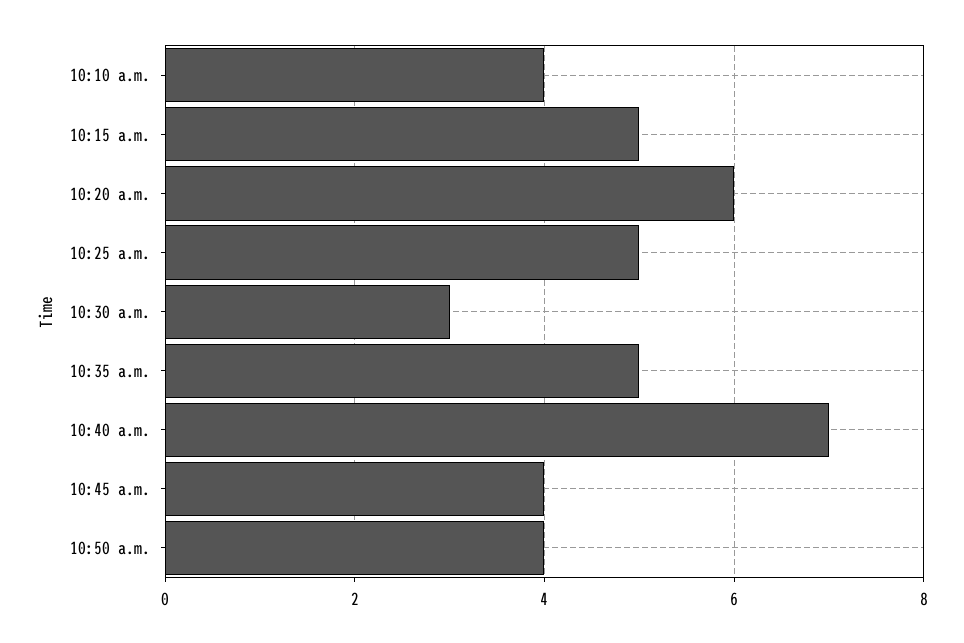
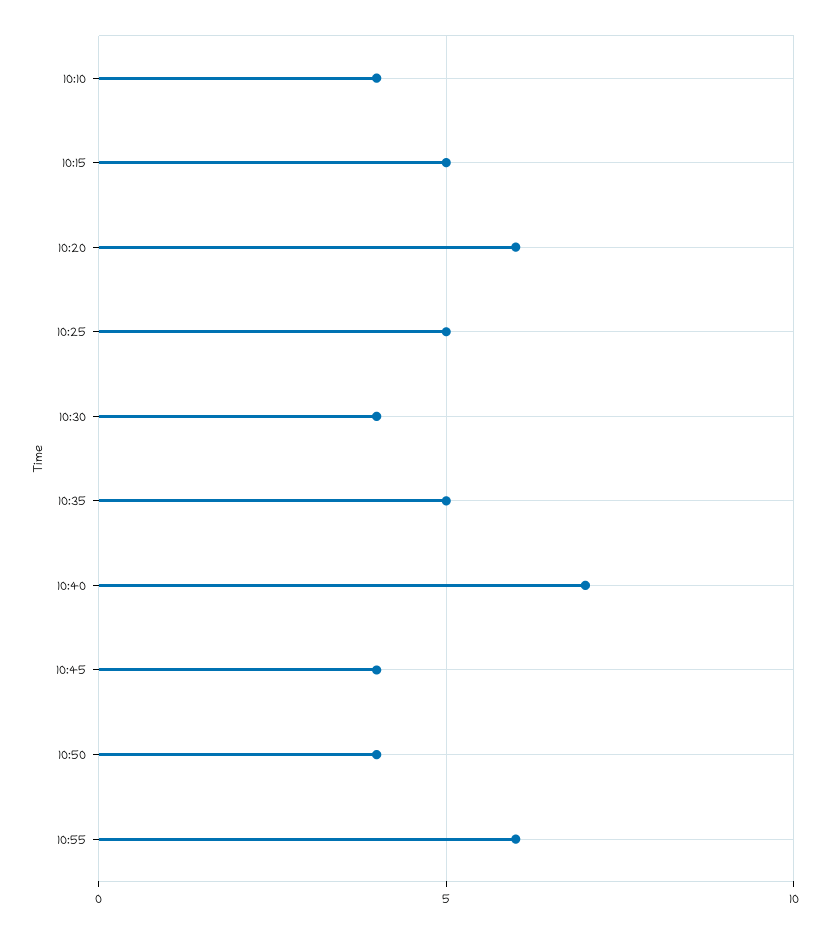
10:30 a.m.: 3 -> 4
10:55: none -> 6

